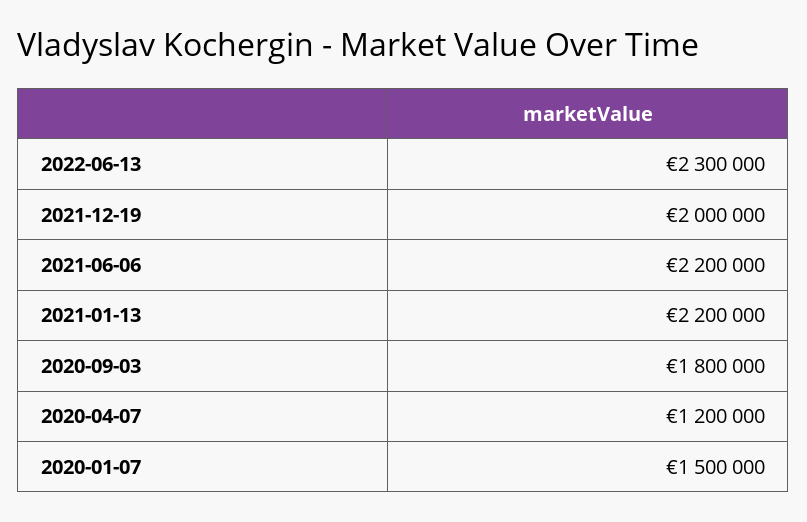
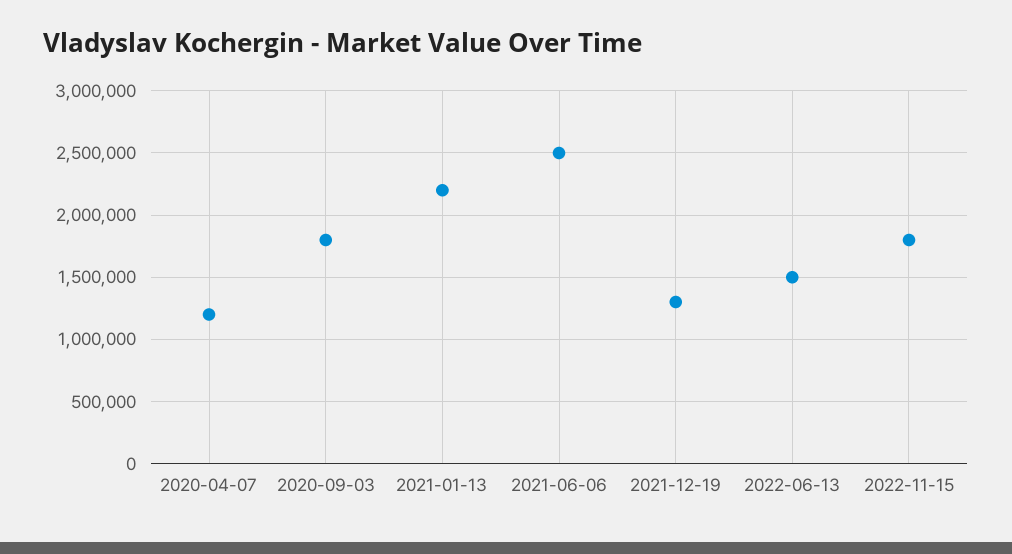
2022-06-13: 2300000 -> 1500000
2021-12-19: 2000000 -> 1300000
2021-06-06: 2200000 -> 2500000
2020-01-07: 1500000 -> none
2022-11-15: none -> 1800000

